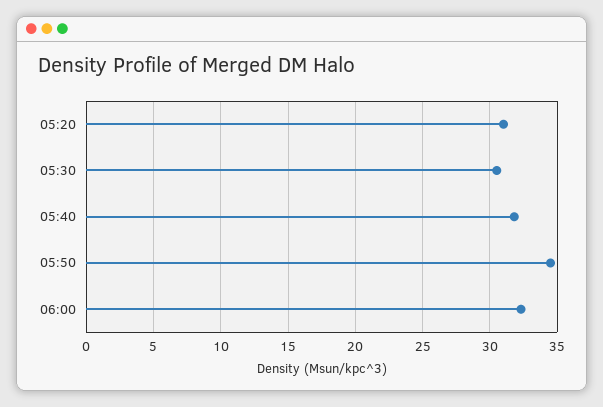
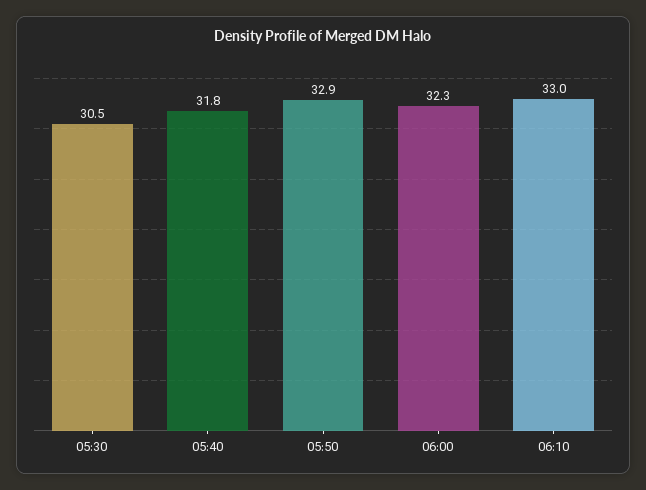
05:20: 31 -> none
05:50: 34.5 -> 32.9
06:10: none -> 33

